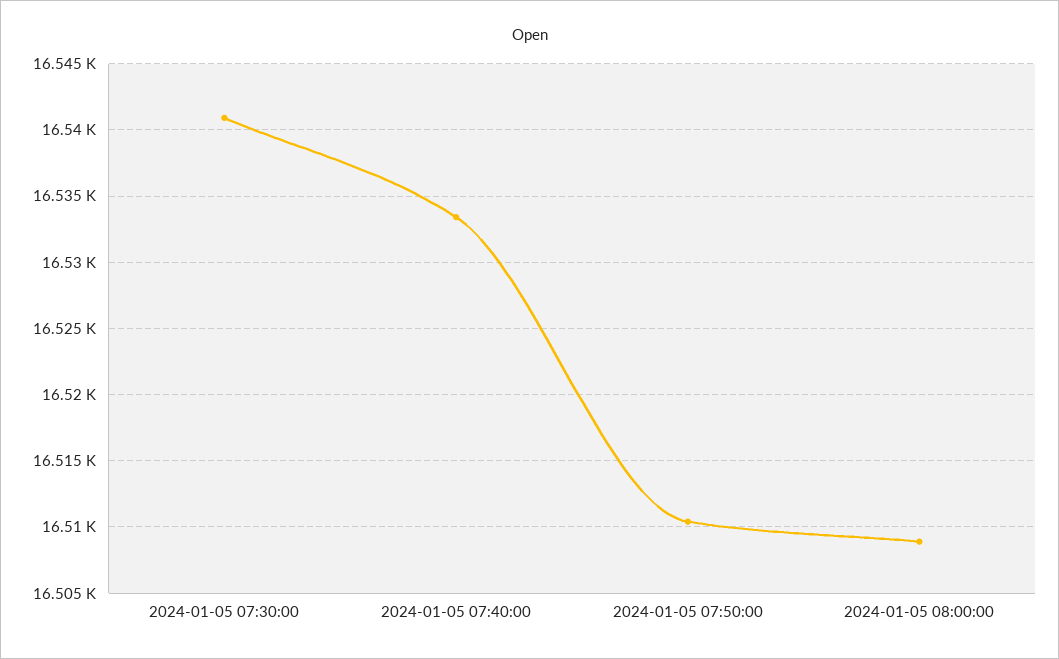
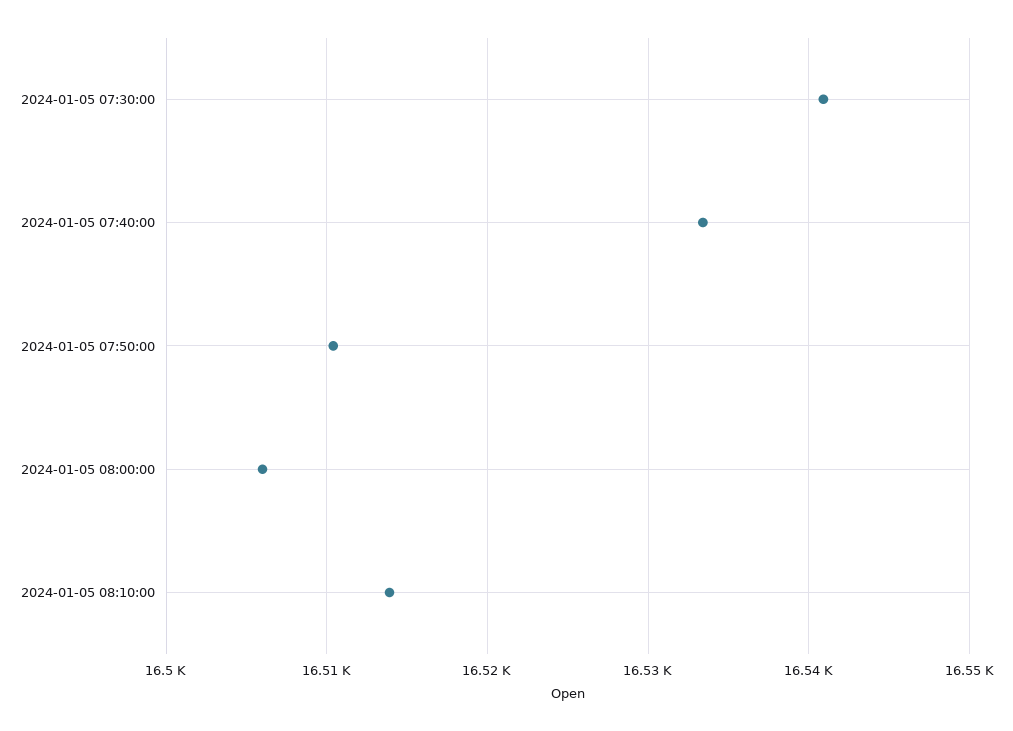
2024-01-05 08:00:00: 16509 -> 16506
2024-01-05 08:10:00: none -> 16514

